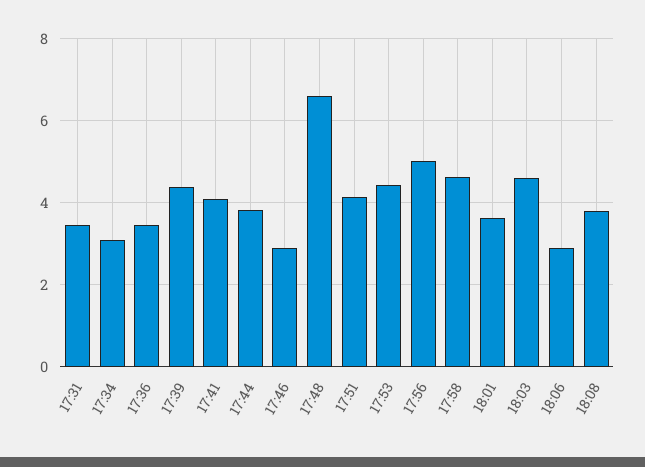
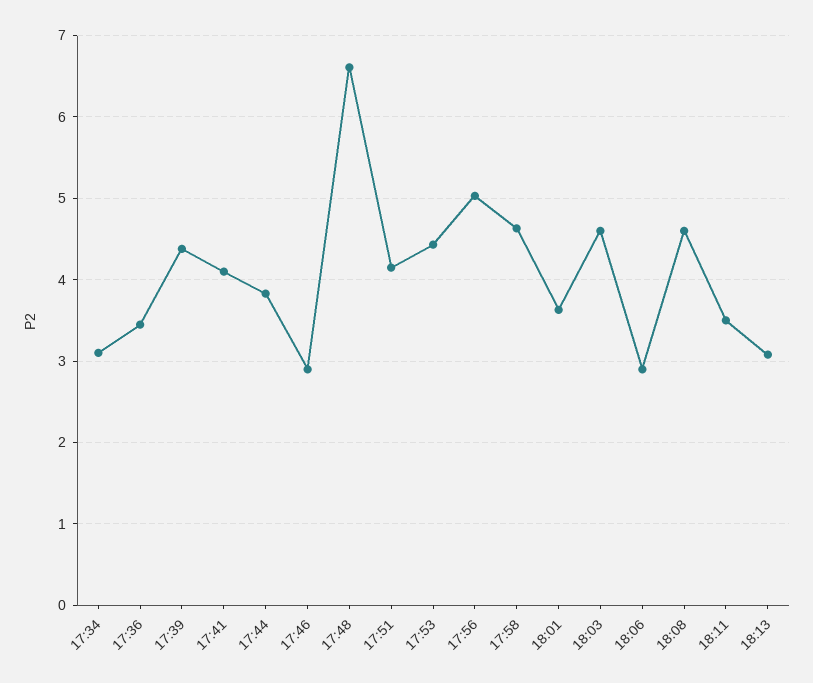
17:31: 3.4 -> none
18:08: 3.8 -> 4.6
18:11: none -> 3.5
18:13: none -> 3.1

